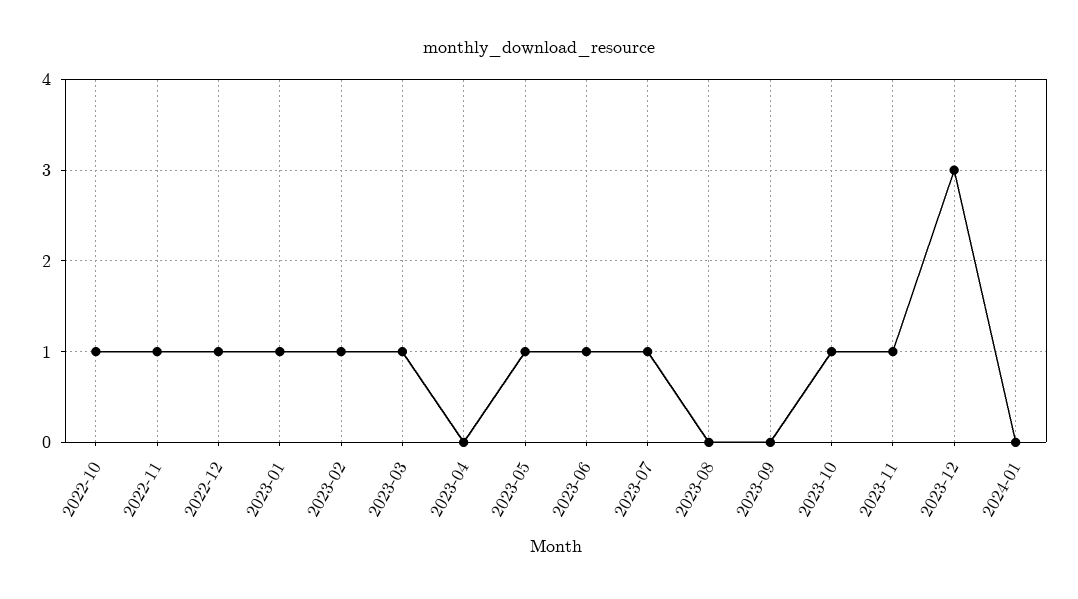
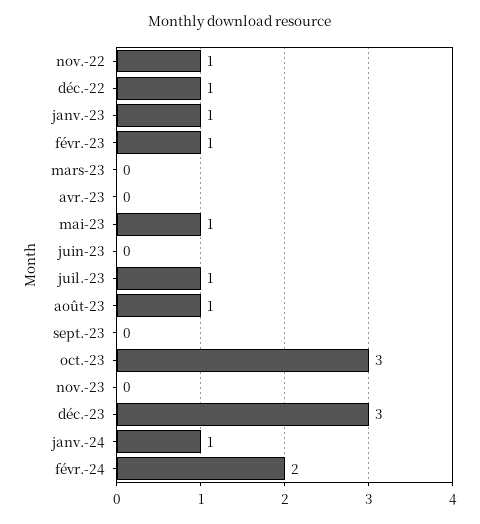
2022-10: 1 -> none
2023-03: 1 -> 0
2023-06: 1 -> 0
2023-08: 0 -> 1
2023-10: 1 -> 3
2023-11: 1 -> 0
2024-01: 0 -> 1
févr.-24: none -> 2

